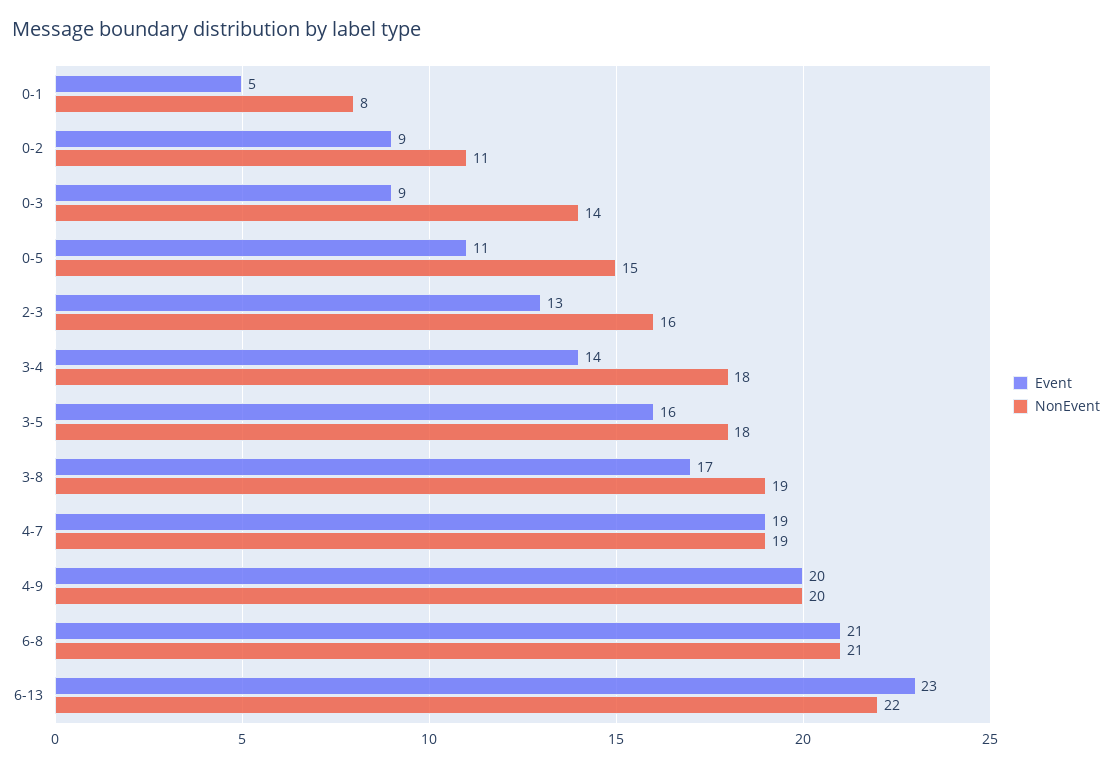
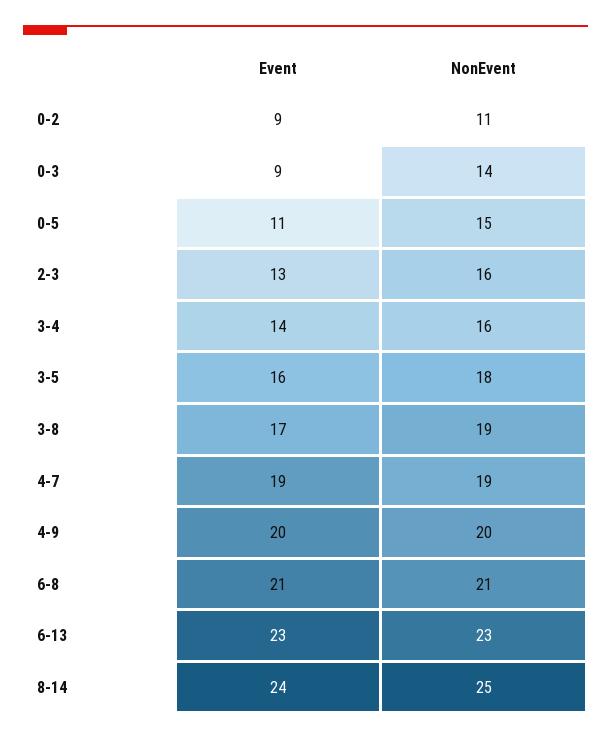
Event, 0-1: 5 -> none
NonEvent, 0-1: 8 -> none
NonEvent, 3-4: 18 -> 16
NonEvent, 6-13: 22 -> 23
Event, 8-14: none -> 24
NonEvent, 8-14: none -> 25

